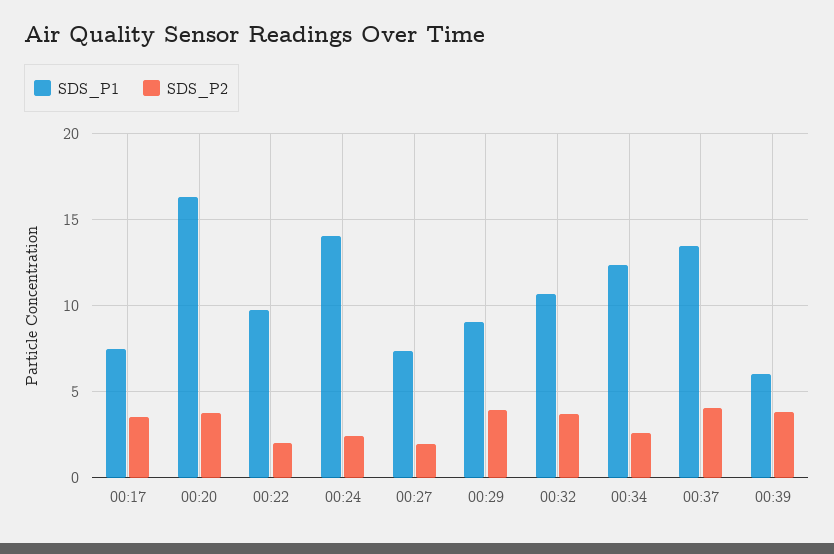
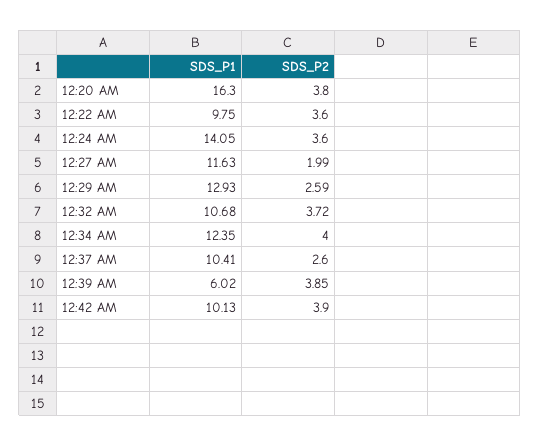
SDS_P1, 00:17: 7.5 -> none
SDS_P2, 00:17: 3.5 -> none
SDS_P2, 00:22: 2 -> 3.6
SDS_P2, 00:24: 2.5 -> 3.6
SDS_P1, 00:27: 7.5 -> 11.63
SDS_P1, 00:29: 9 -> 12.93
SDS_P2, 00:29: 4 -> 2.59
SDS_P2, 00:34: 2.5 -> 4
SDS_P1, 00:37: 13.5 -> 10.41
SDS_P2, 00:37: 4 -> 2.6
SDS_P1, 12:42 AM: none -> 10.13
SDS_P2, 12:42 AM: none -> 3.9

